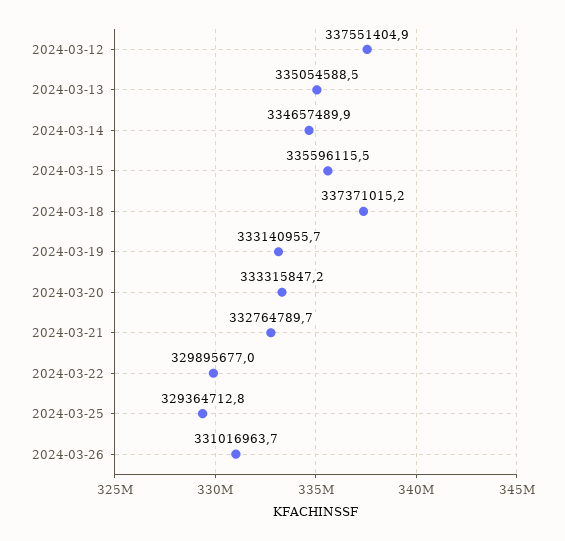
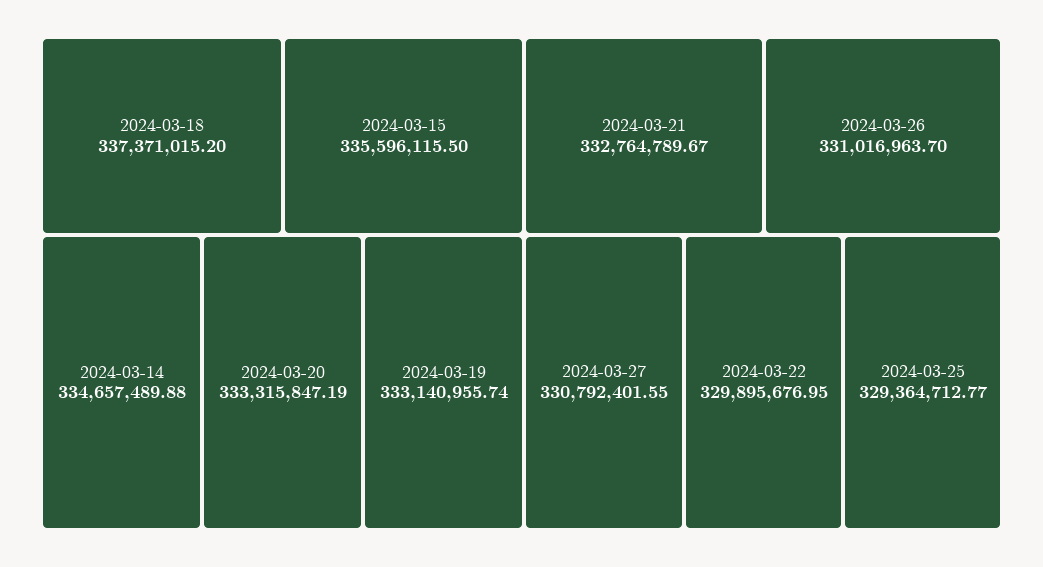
2024-03-12: 337551404.9 -> none
2024-03-13: 335054588.5 -> none
2024-03-27: none -> 330792401.55

